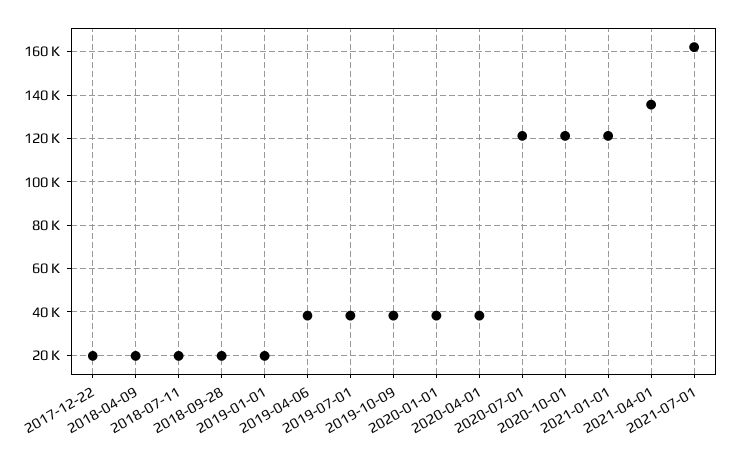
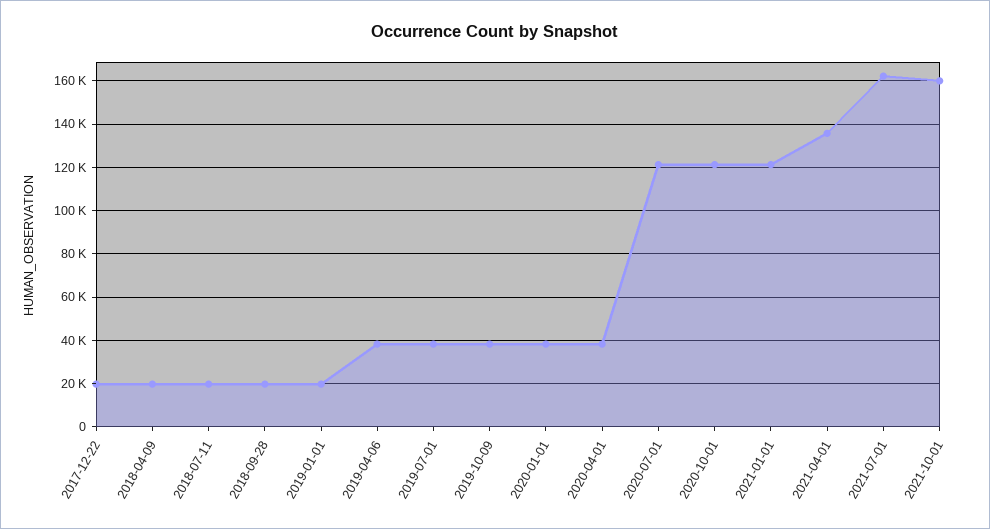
2021-10-01: none -> 160000

